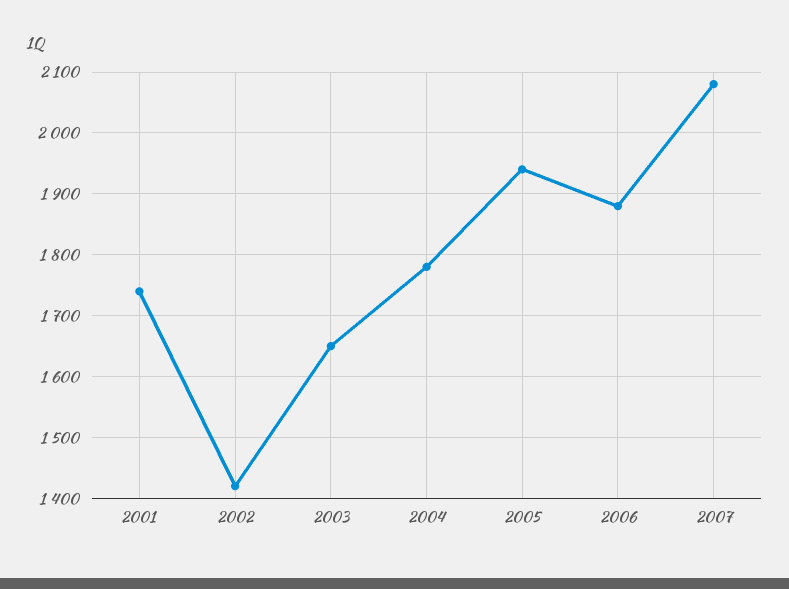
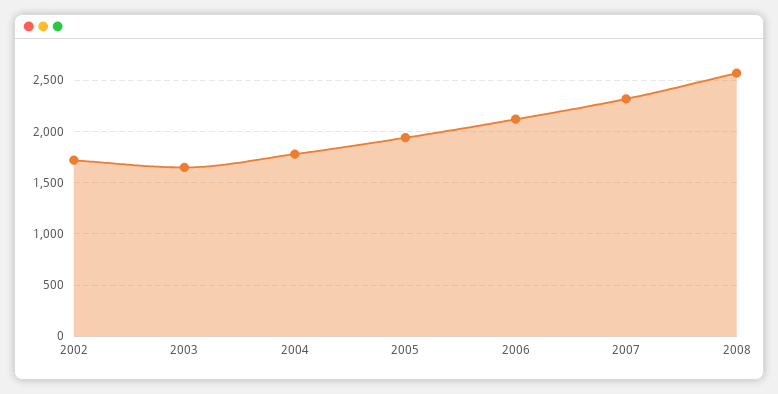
2001: 1740 -> none
2002: 1420 -> 1700
2006: 1880 -> 2100
2007: 2080 -> 2300
2008: none -> 2600

